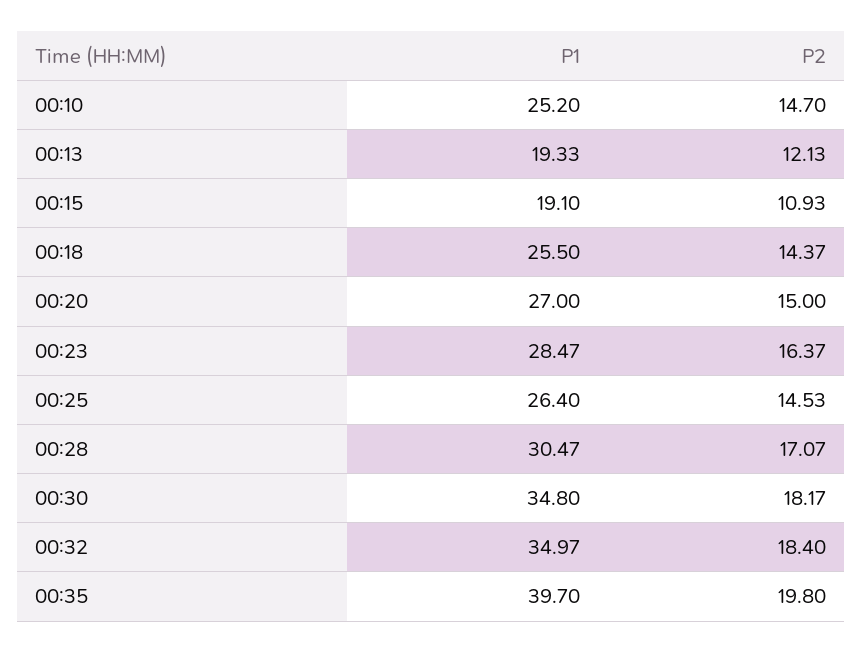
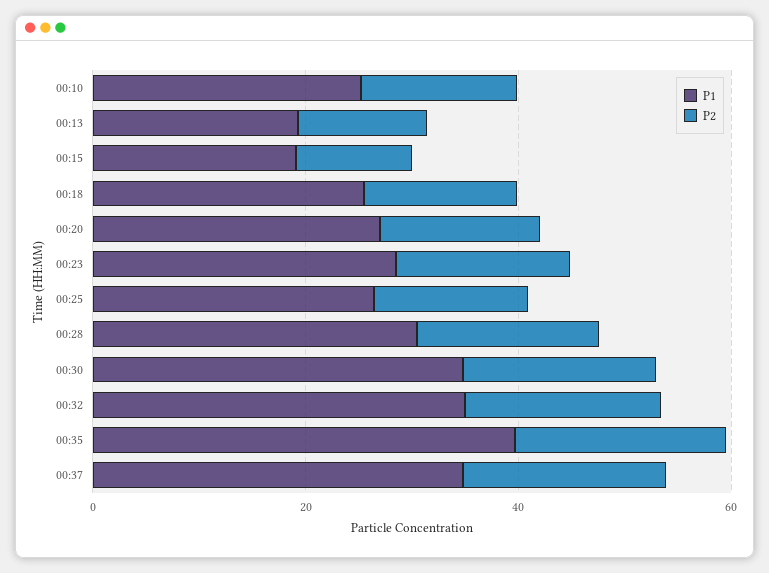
P1, 00:37: none -> 35
P2, 00:37: none -> 20

